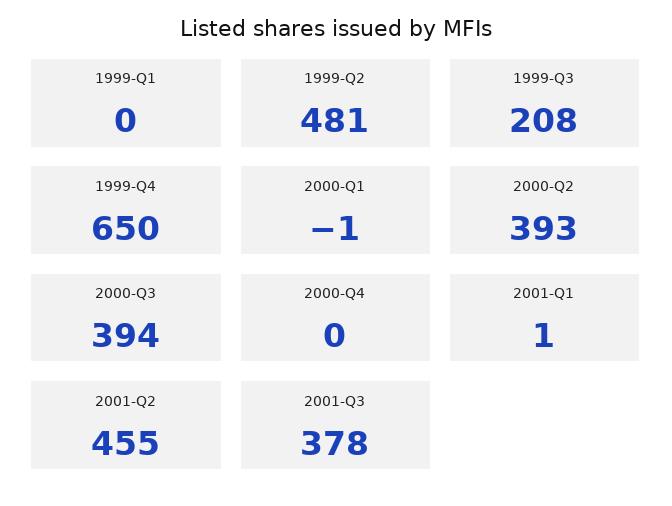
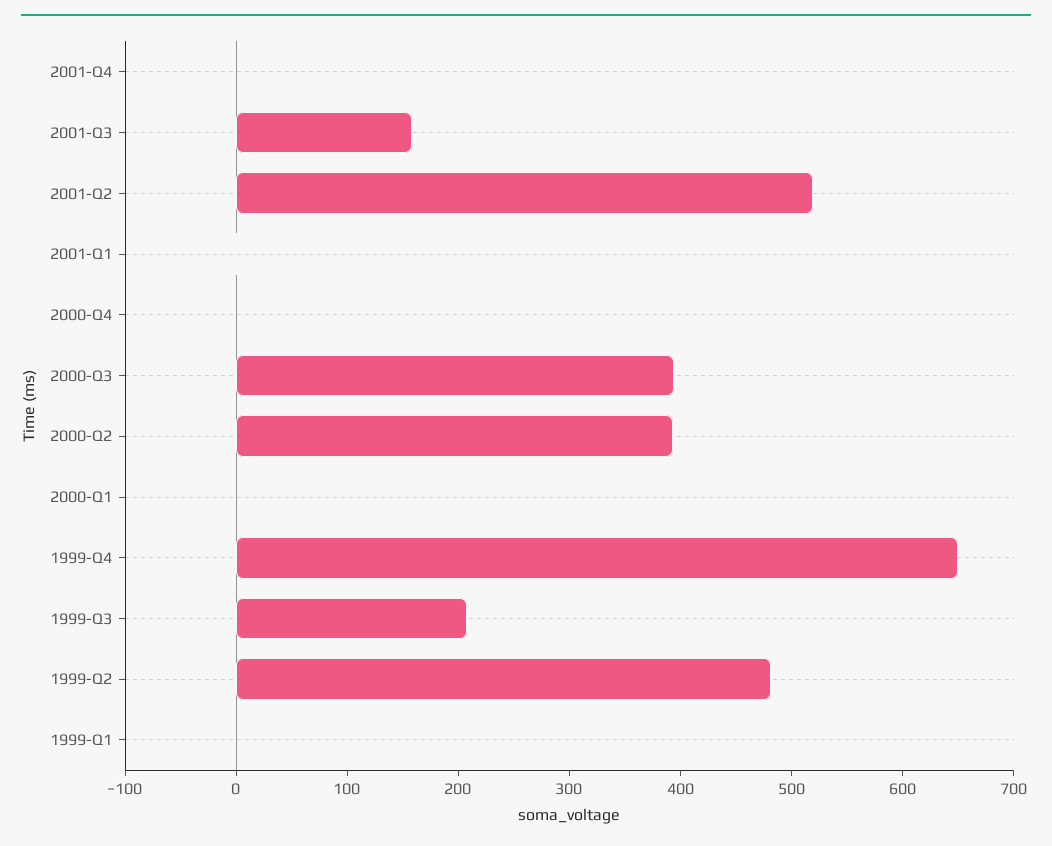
2001-Q2: 455 -> 520
2001-Q3: 378 -> 160
2001-Q4: none -> 0

